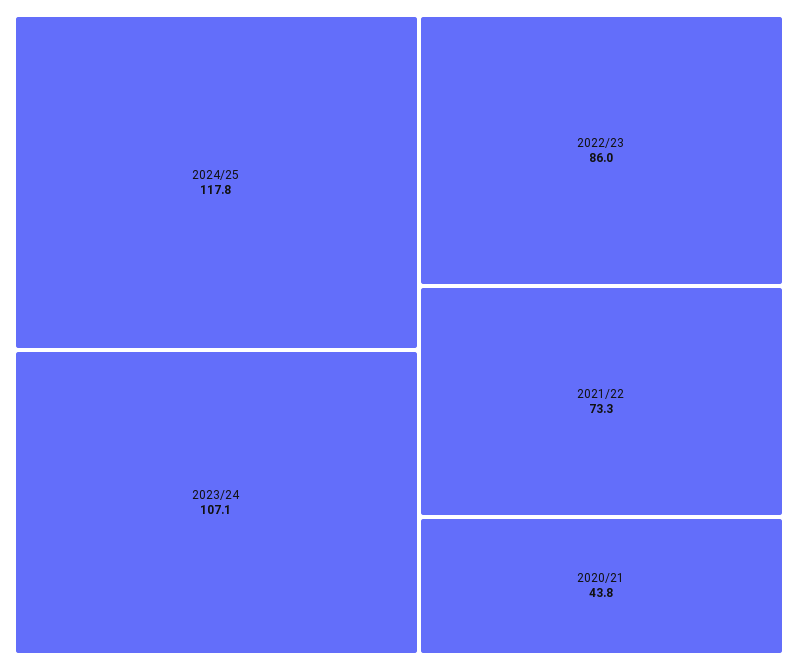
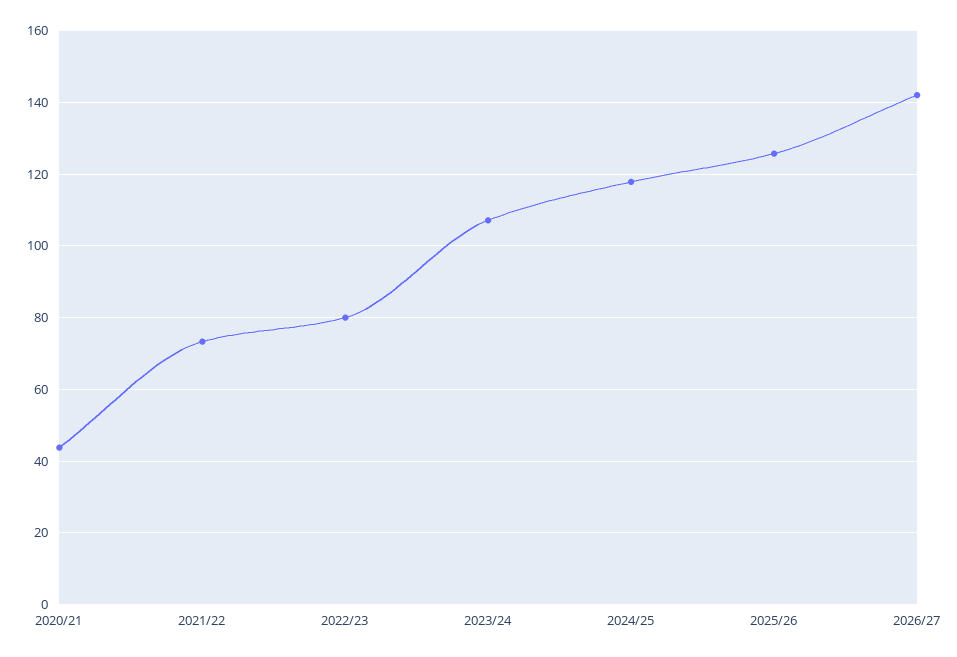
2022/23: 86 -> 80
2025/26: none -> 126
2026/27: none -> 142

